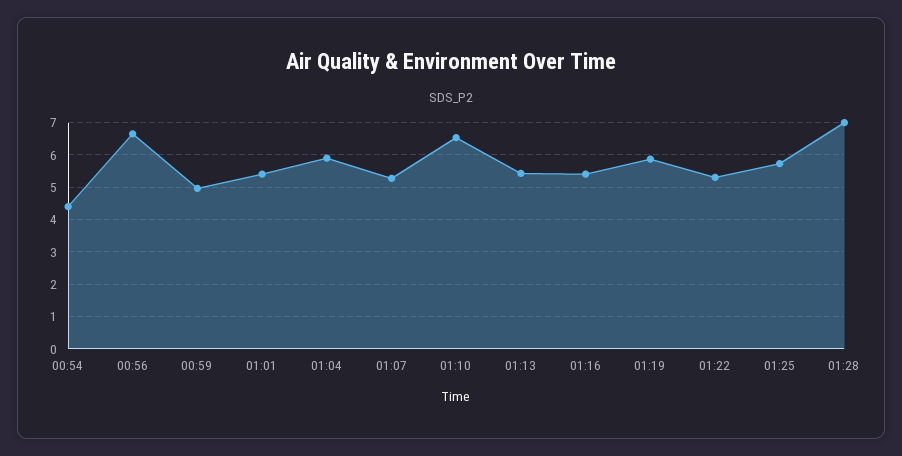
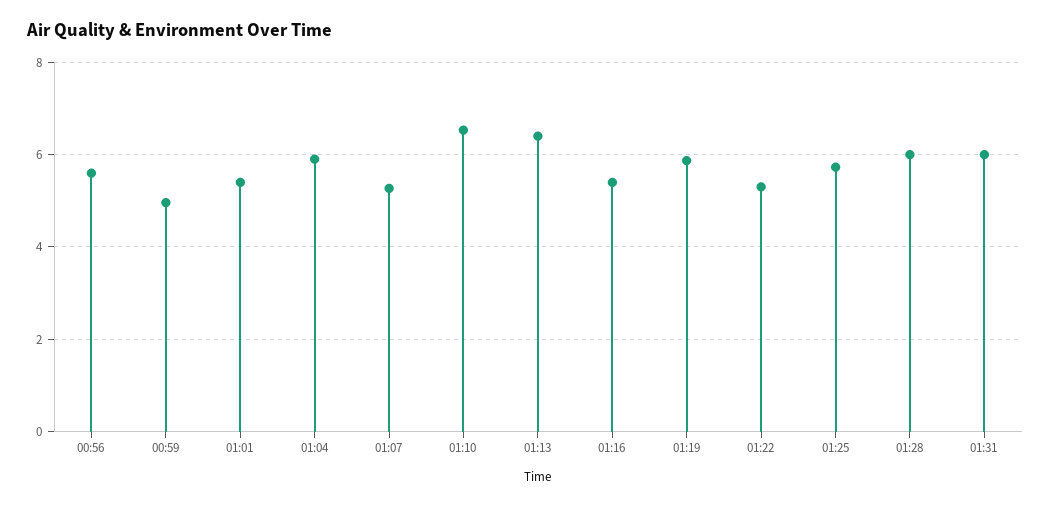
00:54: 4.4 -> none
00:56: 6.6 -> 5.6
01:13: 5.4 -> 6.4
01:28: 7 -> 6
01:31: none -> 6

